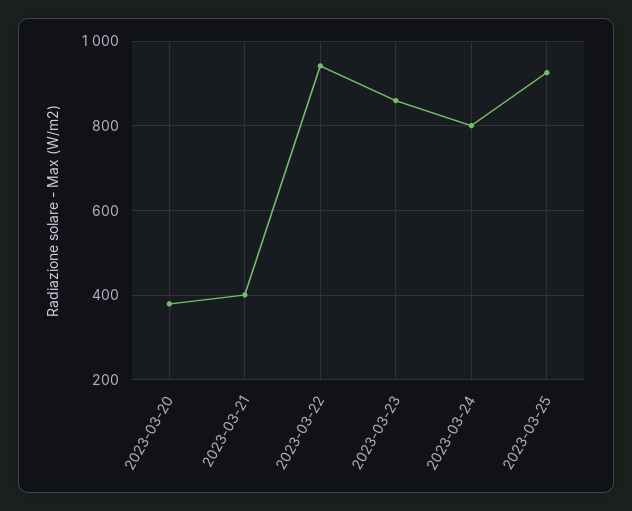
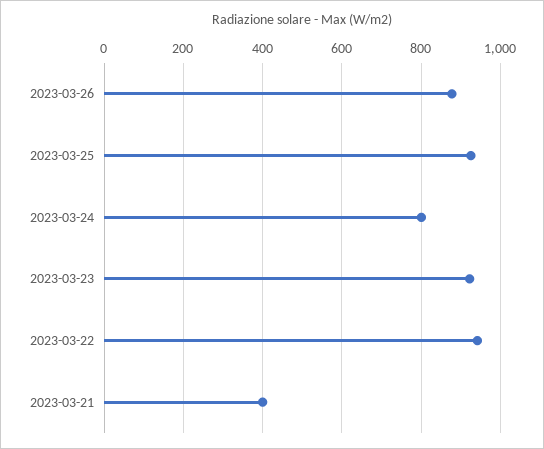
2023-03-20: 380 -> none
2023-03-23: 860 -> 920
2023-03-26: none -> 880

